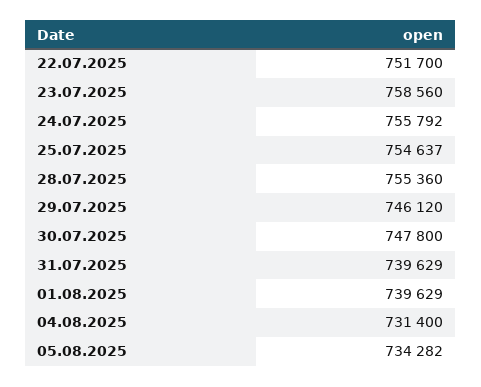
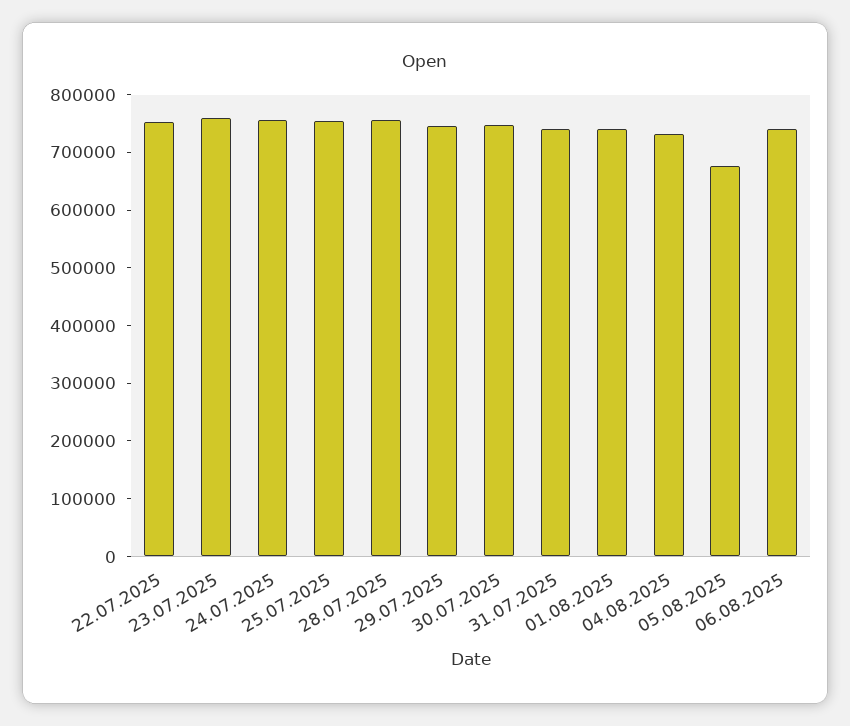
05.08.2025: 734282 -> 680000
06.08.2025: none -> 740000

